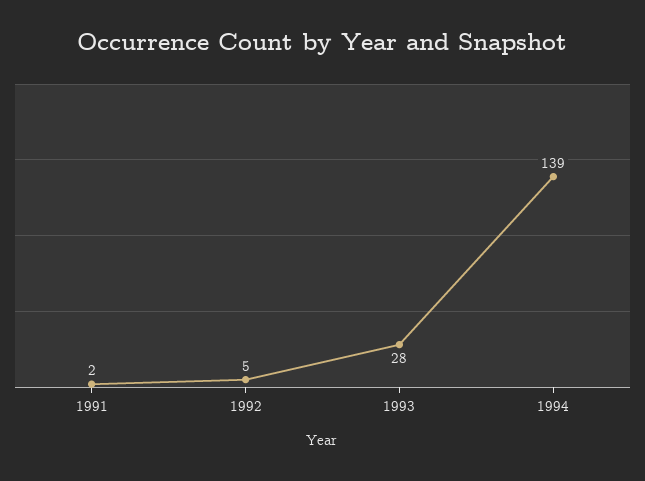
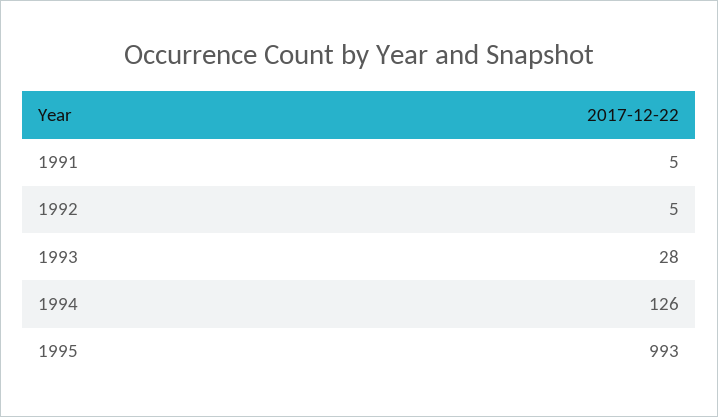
1991: 2 -> 5
1994: 139 -> 126
1995: none -> 993

